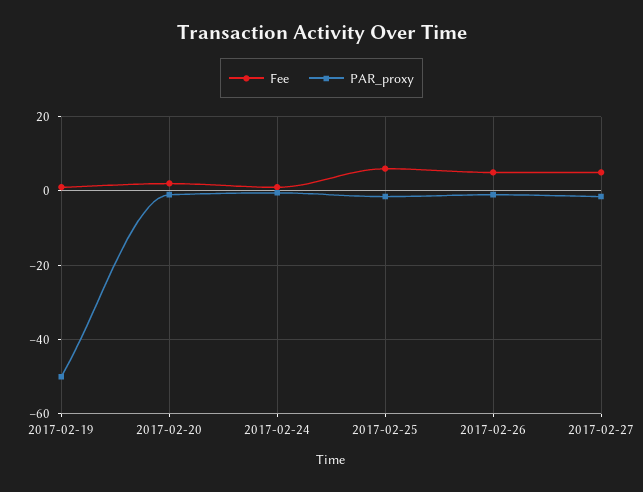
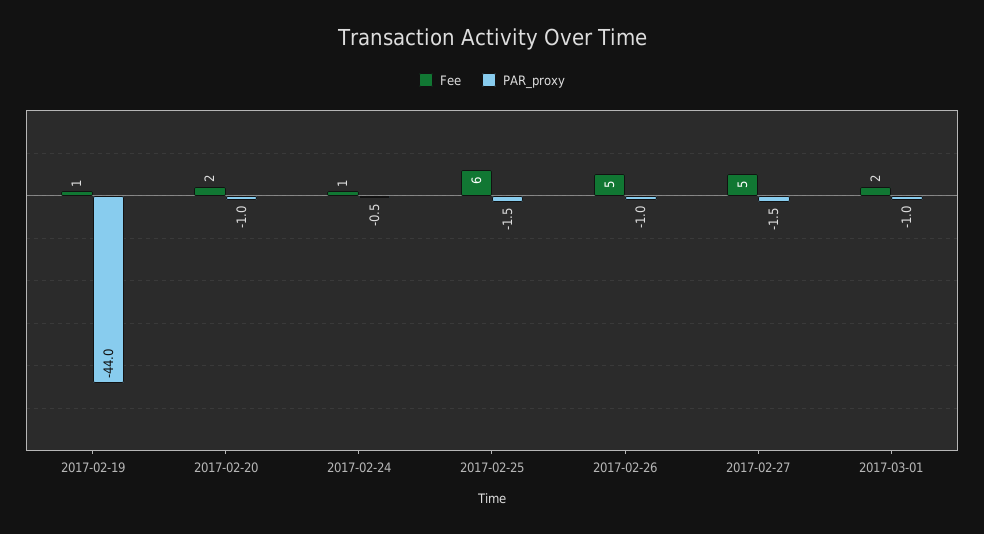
PAR_proxy, 2017-02-19: -50 -> -44
Fee, 2017-03-01: none -> 2
PAR_proxy, 2017-03-01: none -> -1

